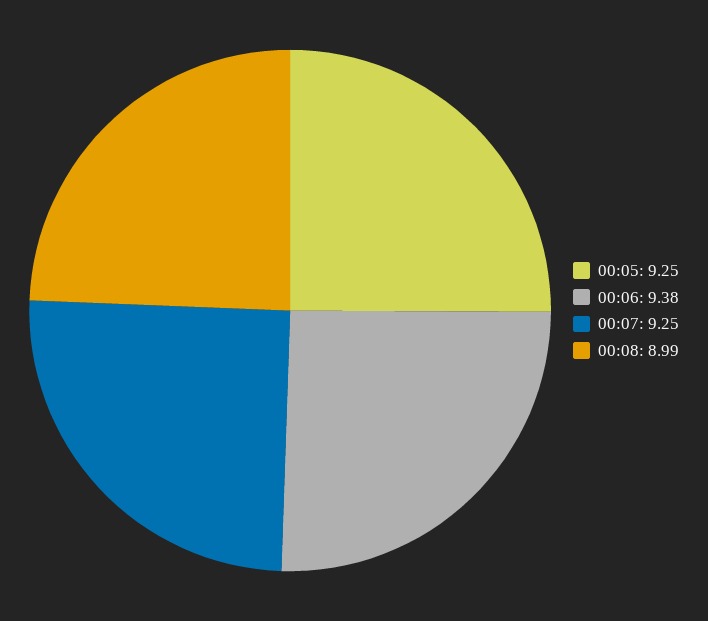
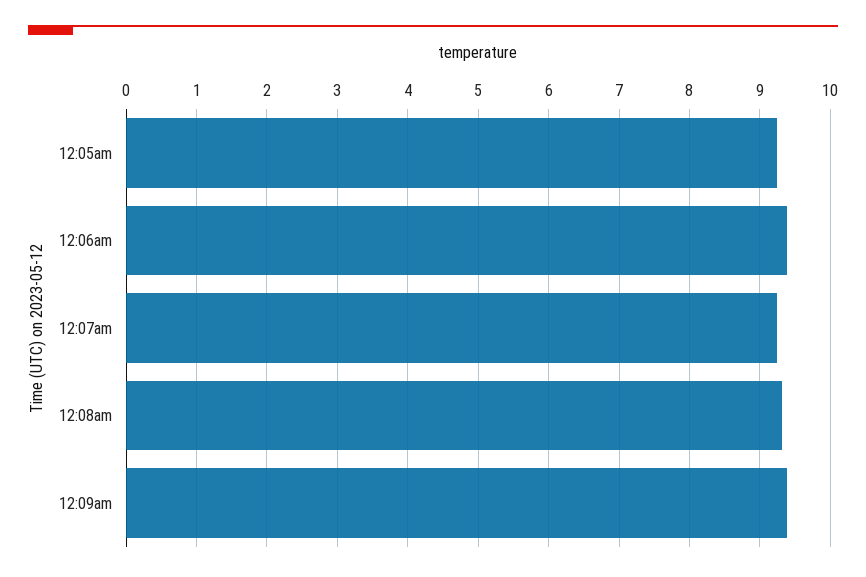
00:08: 8.99 -> 9.3
12:09am: none -> 9.4

